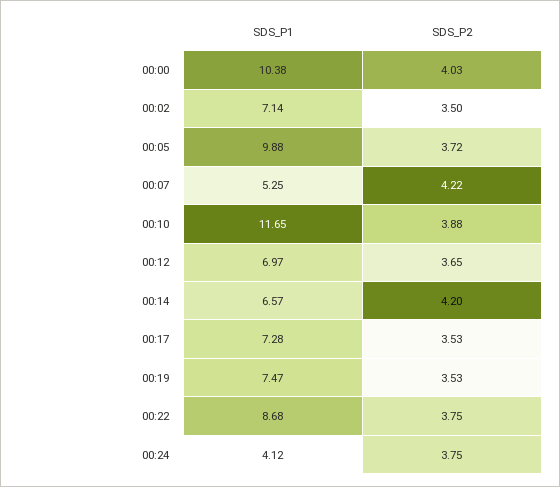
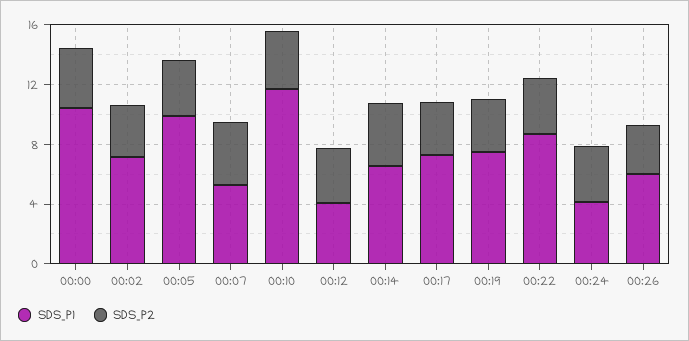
SDS_P1, 00:12: 6.97 -> 4
SDS_P1, 00:26: none -> 6
SDS_P2, 00:26: none -> 3

